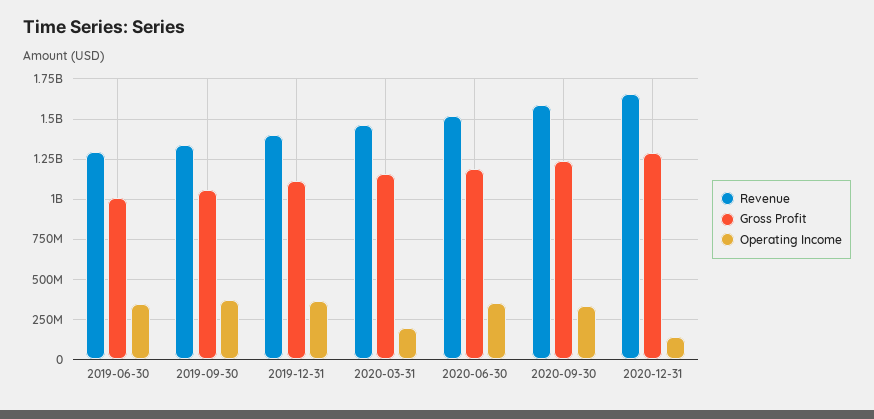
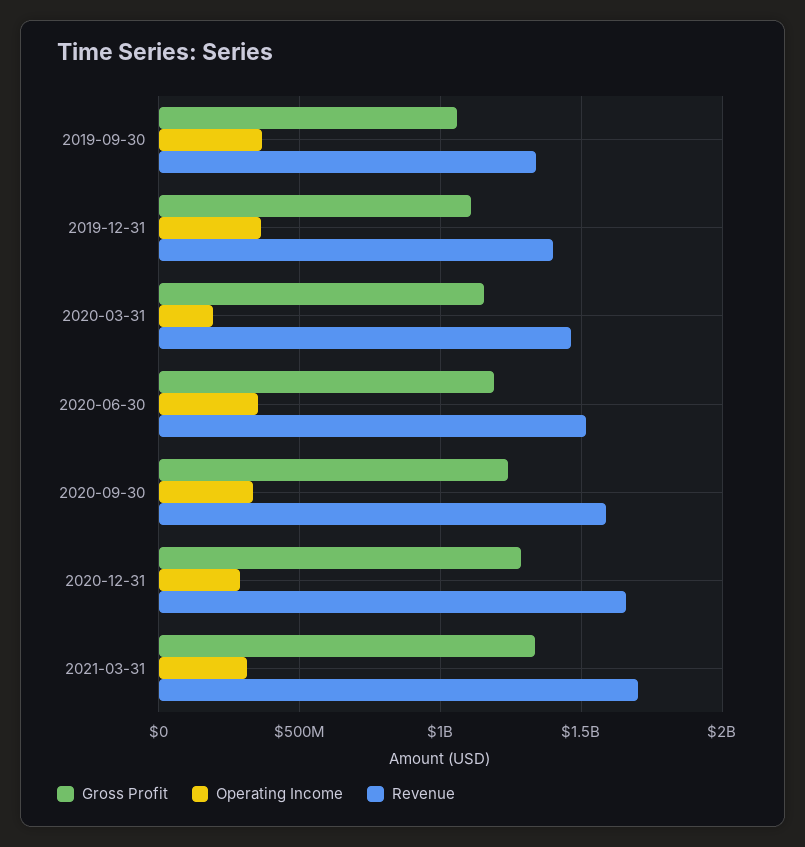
Revenue, 2019-06-30: 1300000000 -> none
Gross Profit, 2019-06-30: 1000000000 -> none
Operating Income, 2019-06-30: 350000000 -> none
Operating Income, 2020-12-31: 150000000 -> 300000000
Gross Profit, 2021-03-31: none -> 1350000000
Operating Income, 2021-03-31: none -> 300000000
Revenue, 2021-03-31: none -> 1700000000

